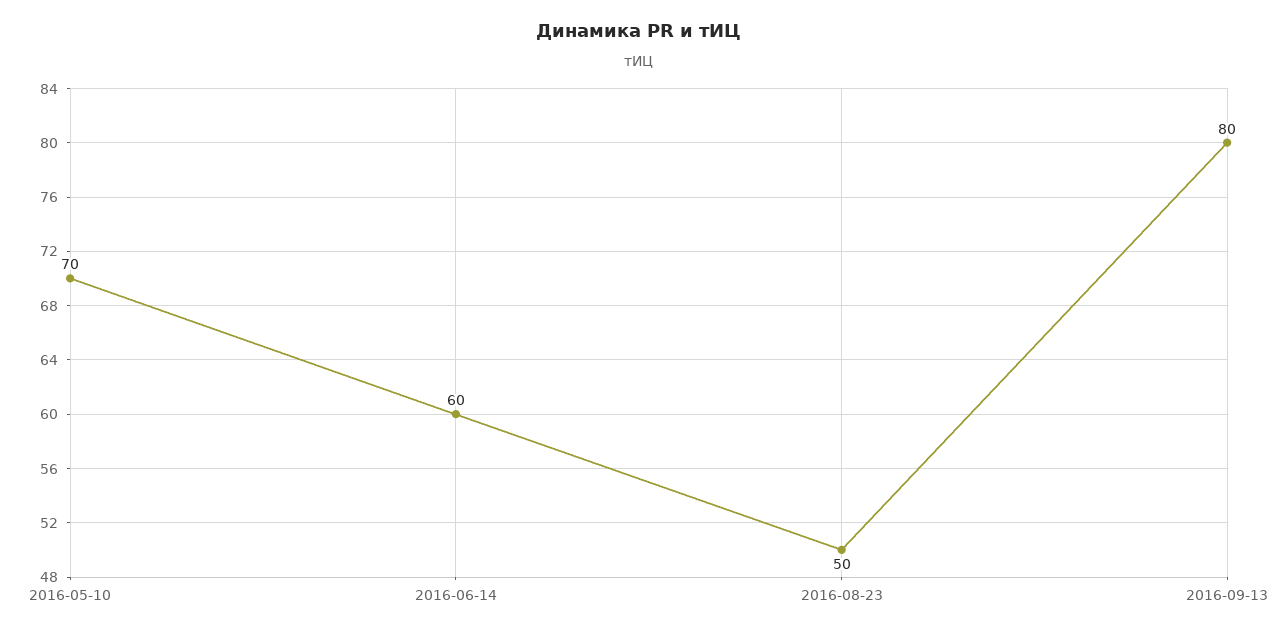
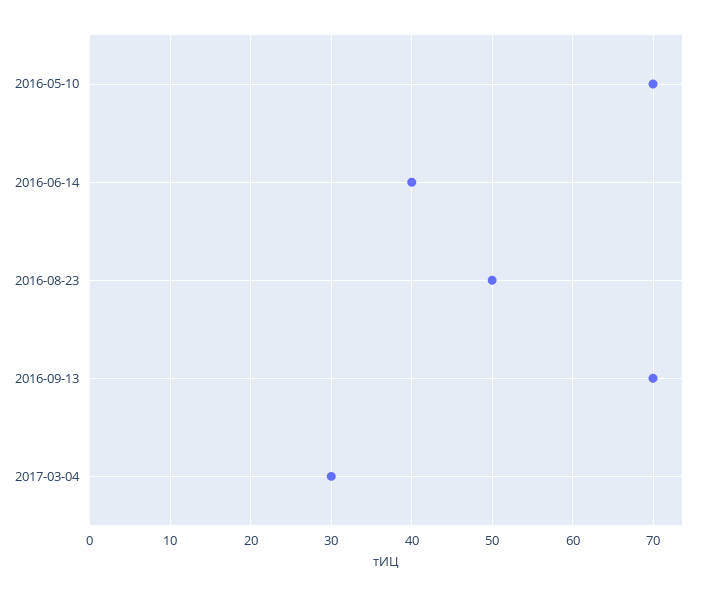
2016-06-14: 60 -> 40
2016-09-13: 80 -> 70
2017-03-04: none -> 30

